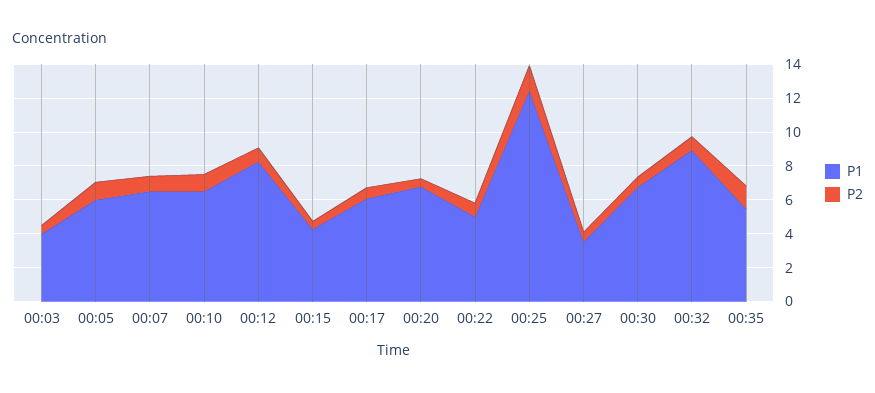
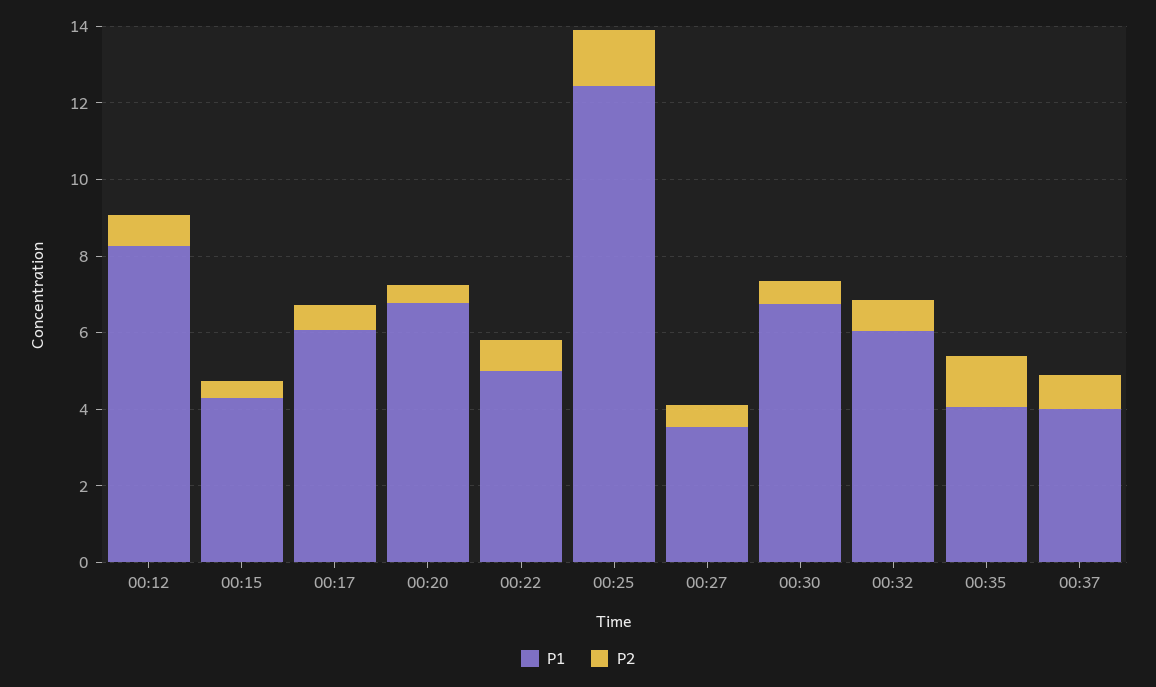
P1, 00:03: 4 -> none
P2, 00:03: 0.5 -> none
P1, 00:05: 6 -> none
P2, 00:05: 1 -> none
P1, 00:07: 6.5 -> none
P2, 00:07: 1 -> none
P1, 00:10: 6.5 -> none
P2, 00:10: 1 -> none
P1, 00:32: 9 -> 6
P1, 00:35: 5.5 -> 4
P1, 00:37: none -> 4
P2, 00:37: none -> 1

